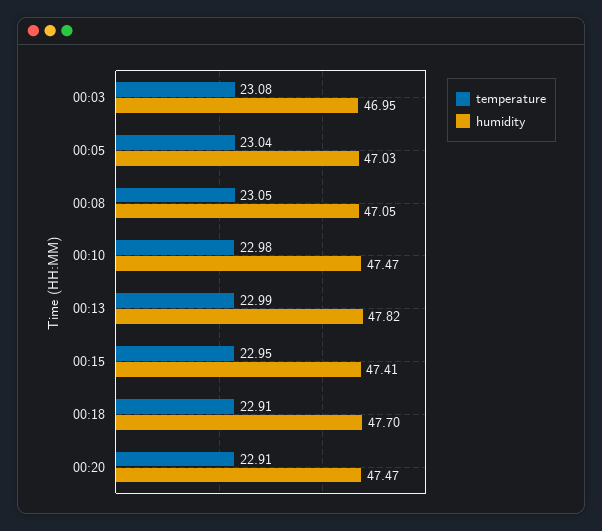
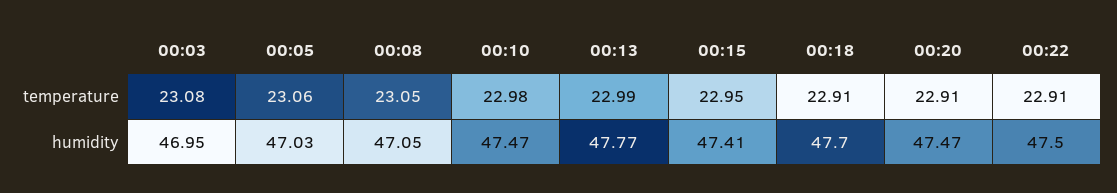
temperature, 00:05: 23.04 -> 23.06
humidity, 00:13: 47.82 -> 47.77
temperature, 00:22: none -> 22.91
humidity, 00:22: none -> 47.5

